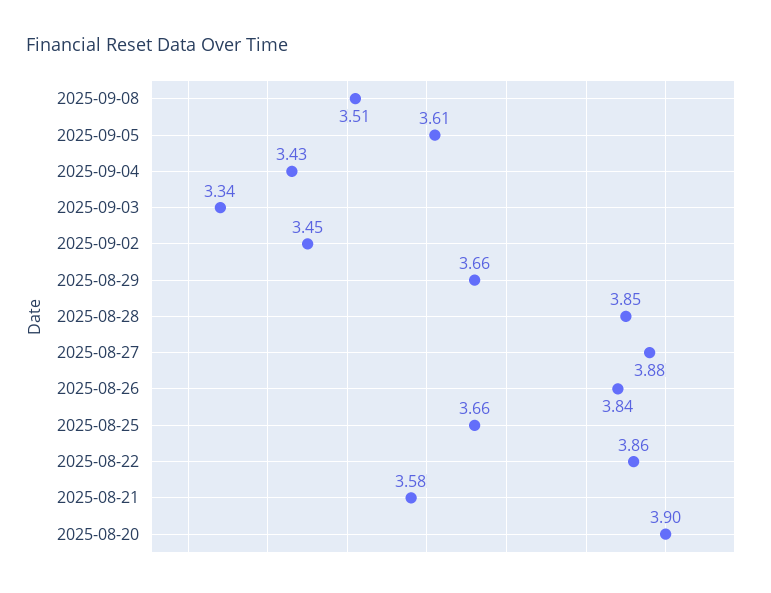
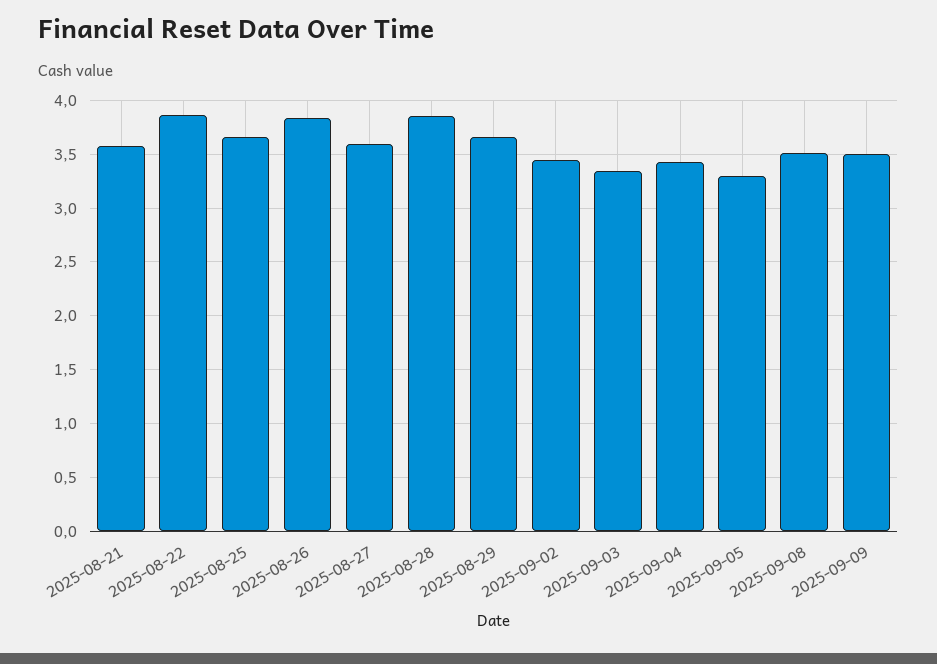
2025-09-05: 3.61 -> 3.3
2025-08-27: 3.88 -> 3.6
2025-08-20: 3.9 -> none
2025-09-09: none -> 3.5

